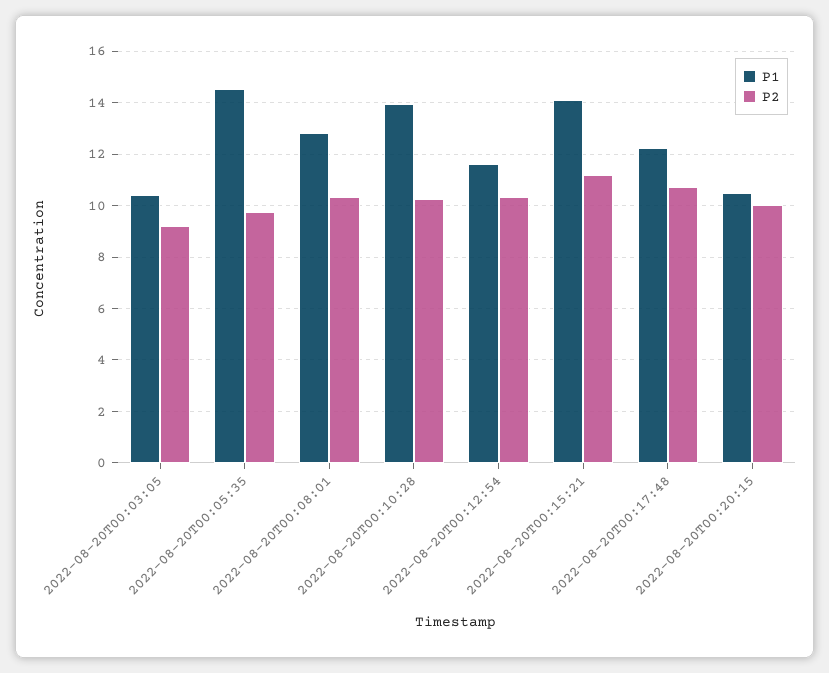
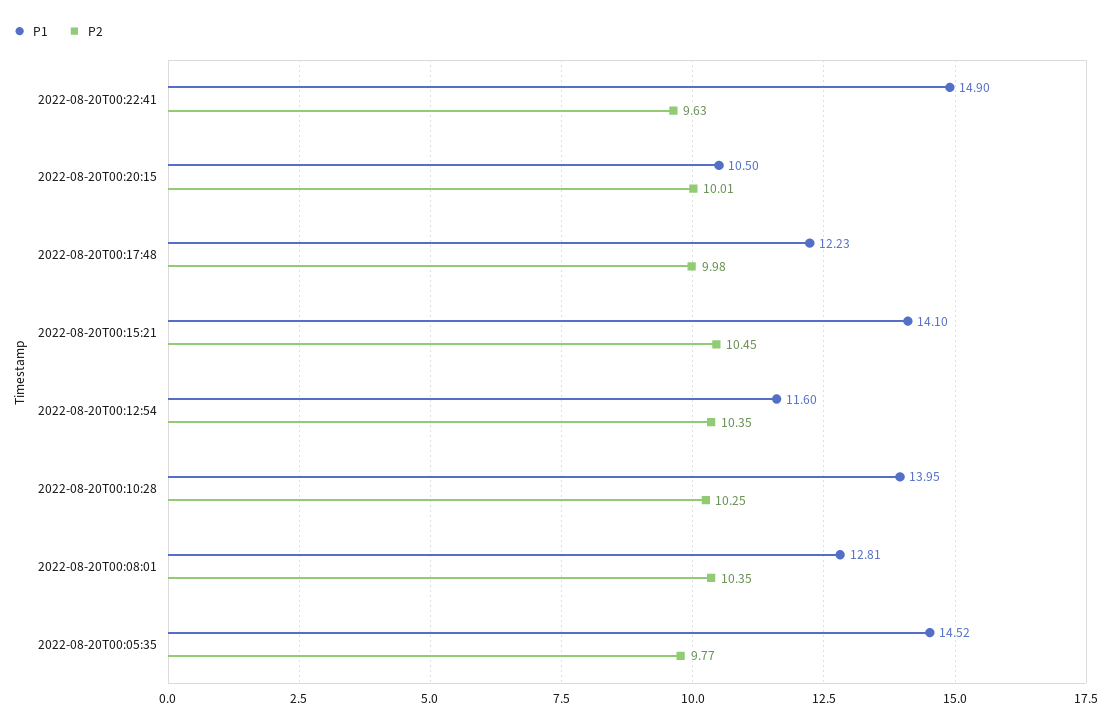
P1, 2022-08-20T00:03:05: 10.5 -> none
P2, 2022-08-20T00:03:05: 9.25 -> none
P2, 2022-08-20T00:15:21: 11.25 -> 10.45
P2, 2022-08-20T00:17:48: 10.75 -> 9.98
P1, 2022-08-20T00:22:41: none -> 14.9
P2, 2022-08-20T00:22:41: none -> 9.63

